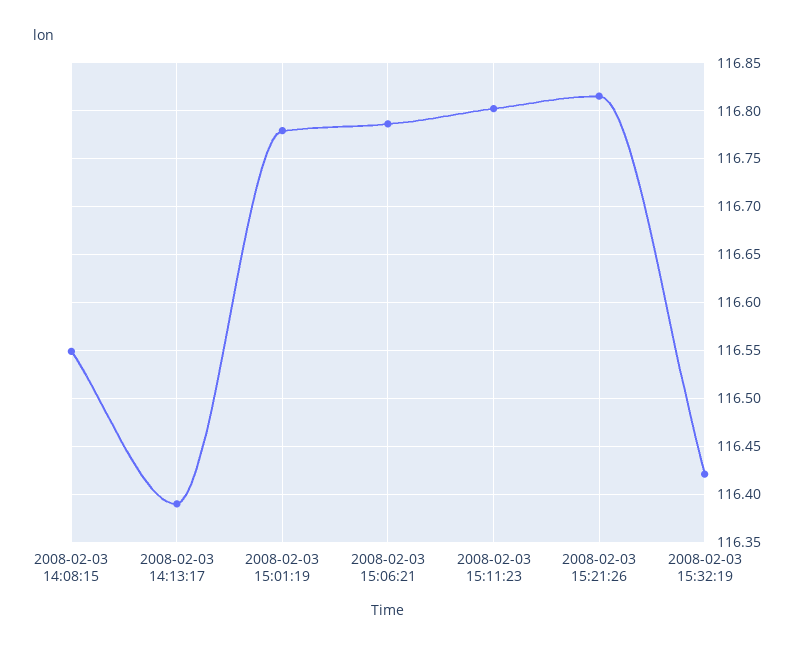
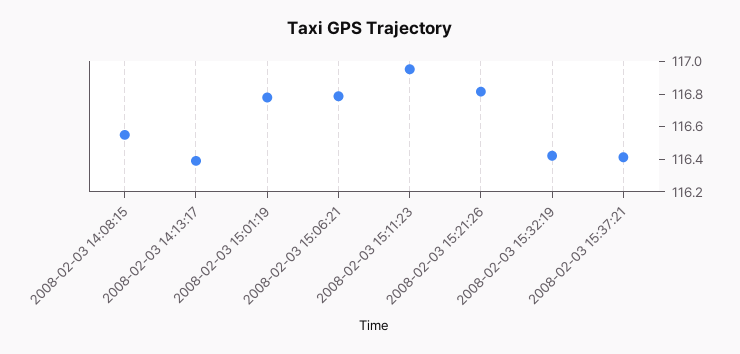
2008-02-03 15:11:23: 116.8 -> 116.95
2008-02-03 15:37:21: none -> 116.4

